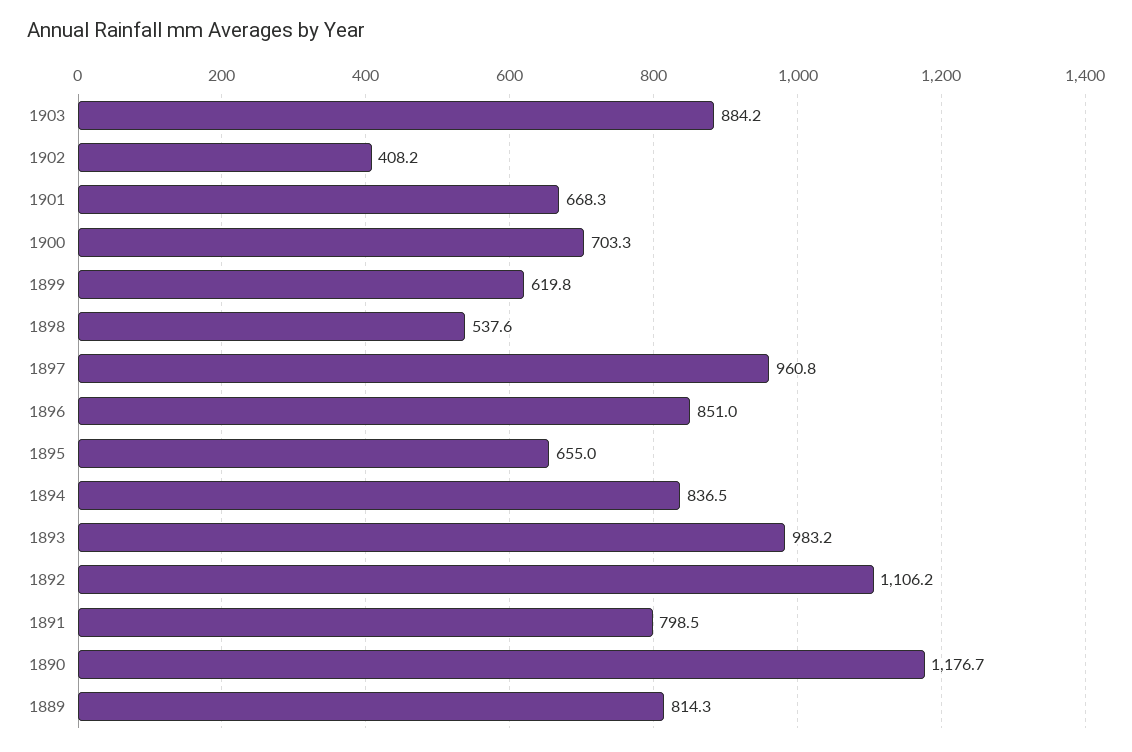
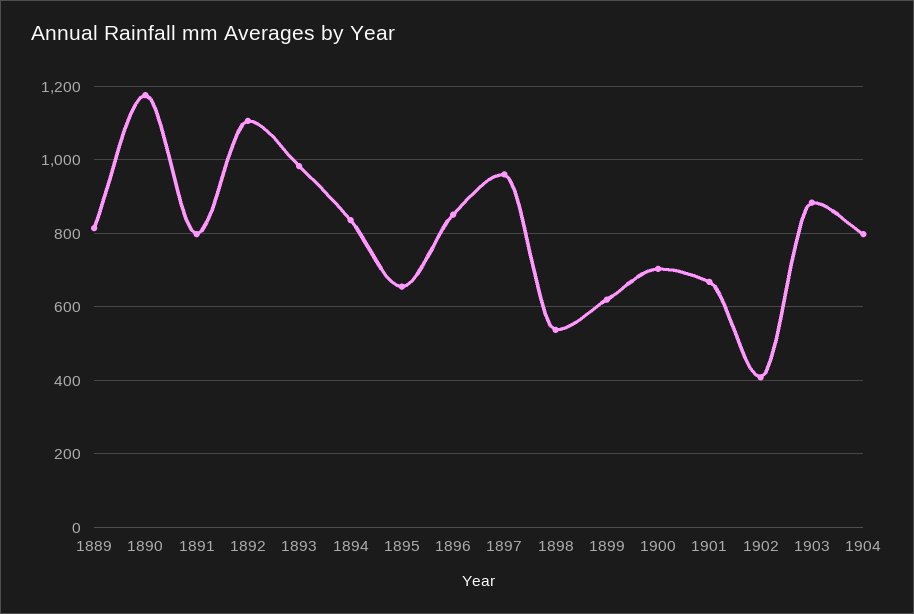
1904: none -> 800

